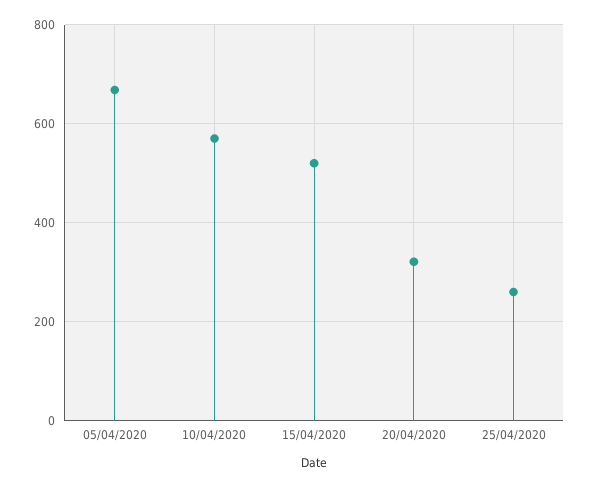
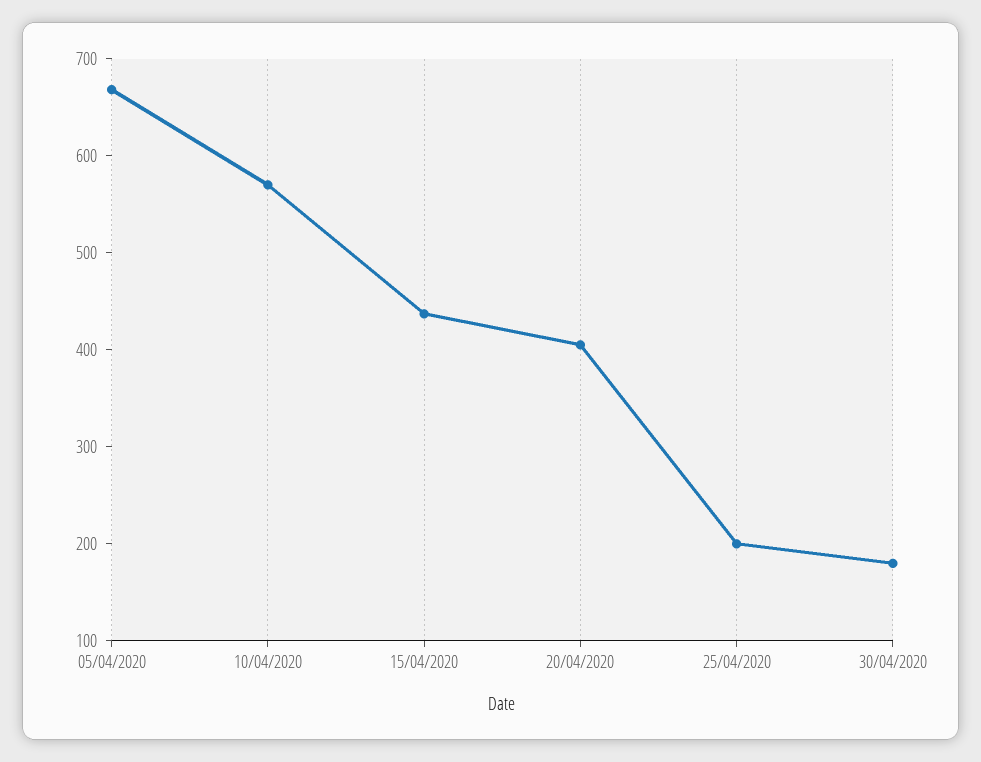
15/04/2020: 520 -> 440
20/04/2020: 320 -> 400
25/04/2020: 260 -> 200
30/04/2020: none -> 180

